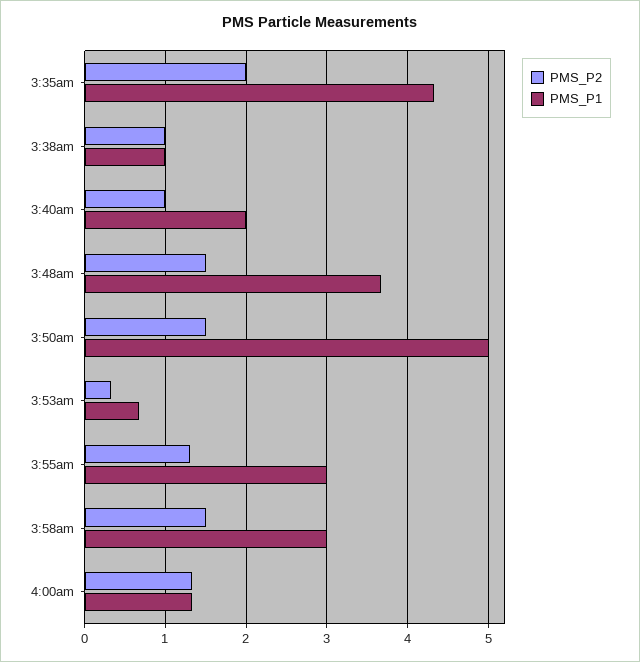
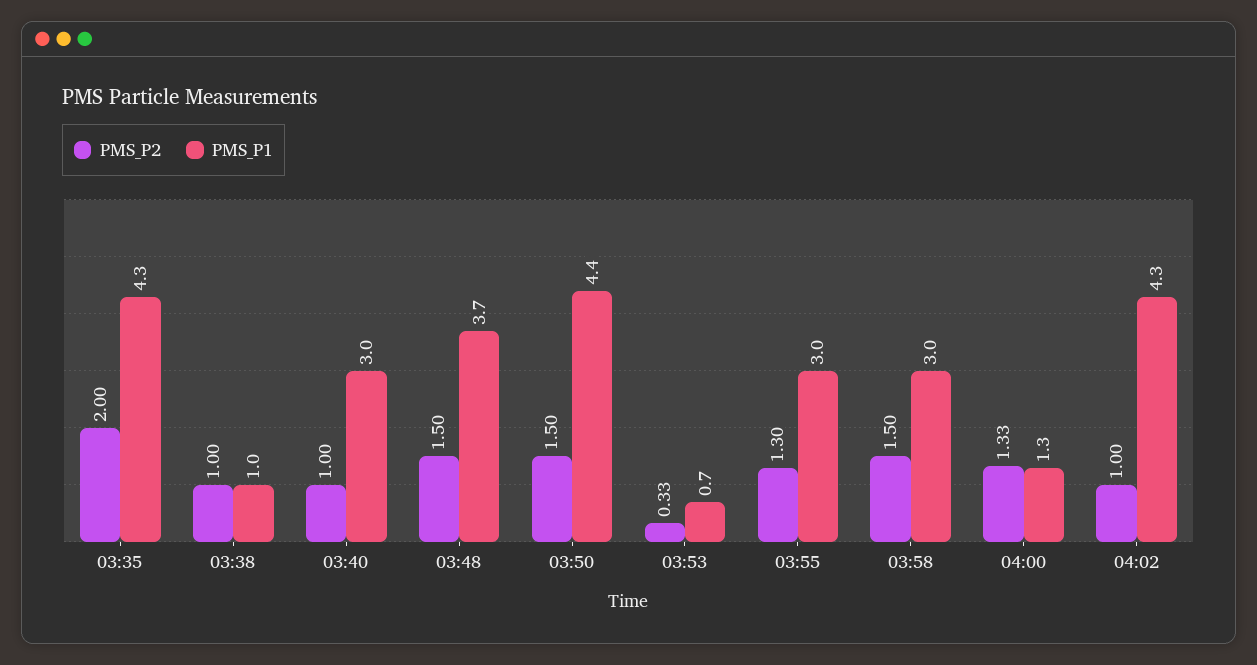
PMS_P1, 3:40am: 2 -> 3
PMS_P1, 3:50am: 5 -> 4.4
PMS_P2, 04:02: none -> 1
PMS_P1, 04:02: none -> 4.3

